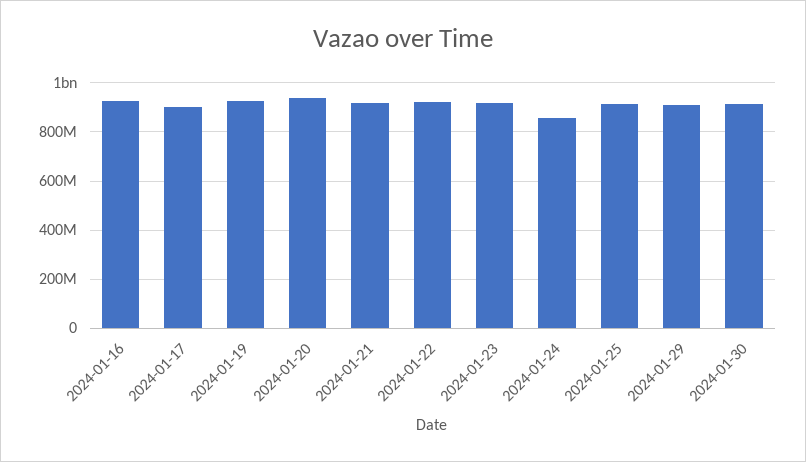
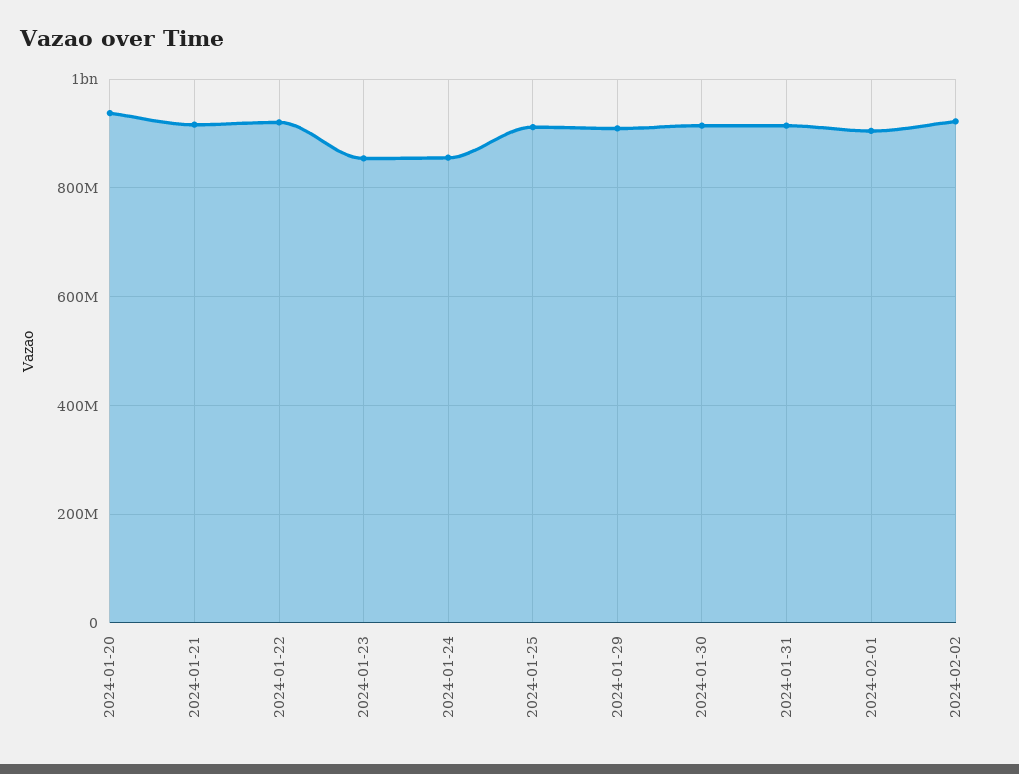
2024-01-16: 925000000 -> none
2024-01-17: 900000000 -> none
2024-01-19: 925000000 -> none
2024-01-23: 925000000 -> 860000000
2024-01-31: none -> 920000000
2024-02-01: none -> 900000000
2024-02-02: none -> 920000000

